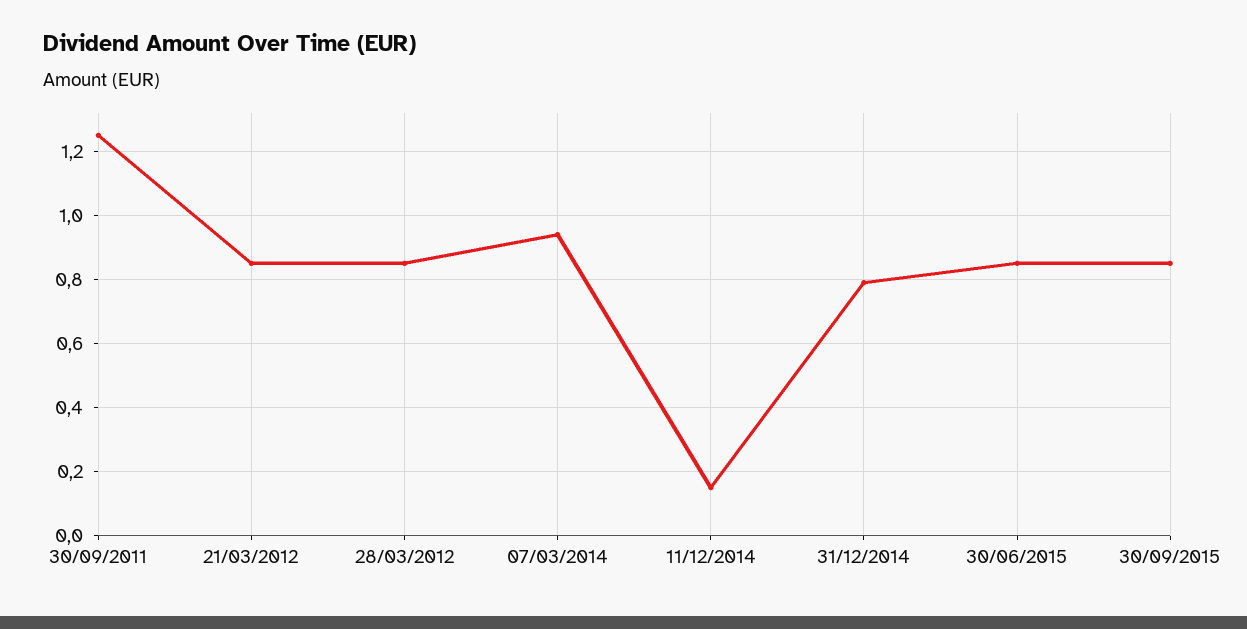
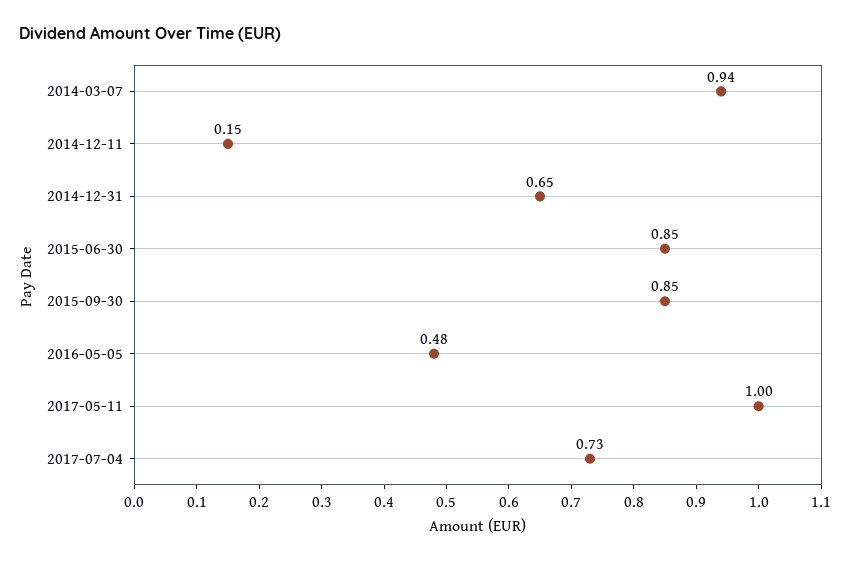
30/09/2011: 1.25 -> none
21/03/2012: 0.85 -> none
28/03/2012: 0.85 -> none
31/12/2014: 0.8 -> 0.65
2016-05-05: none -> 0.48
2017-05-11: none -> 1
2017-07-04: none -> 0.73

